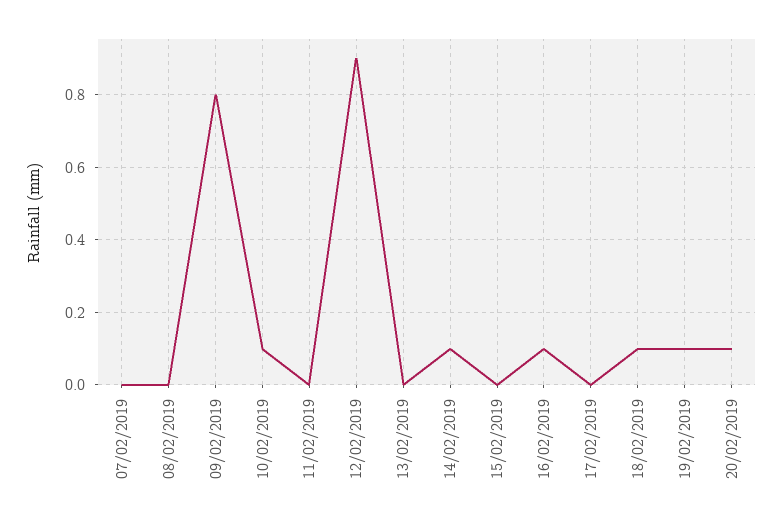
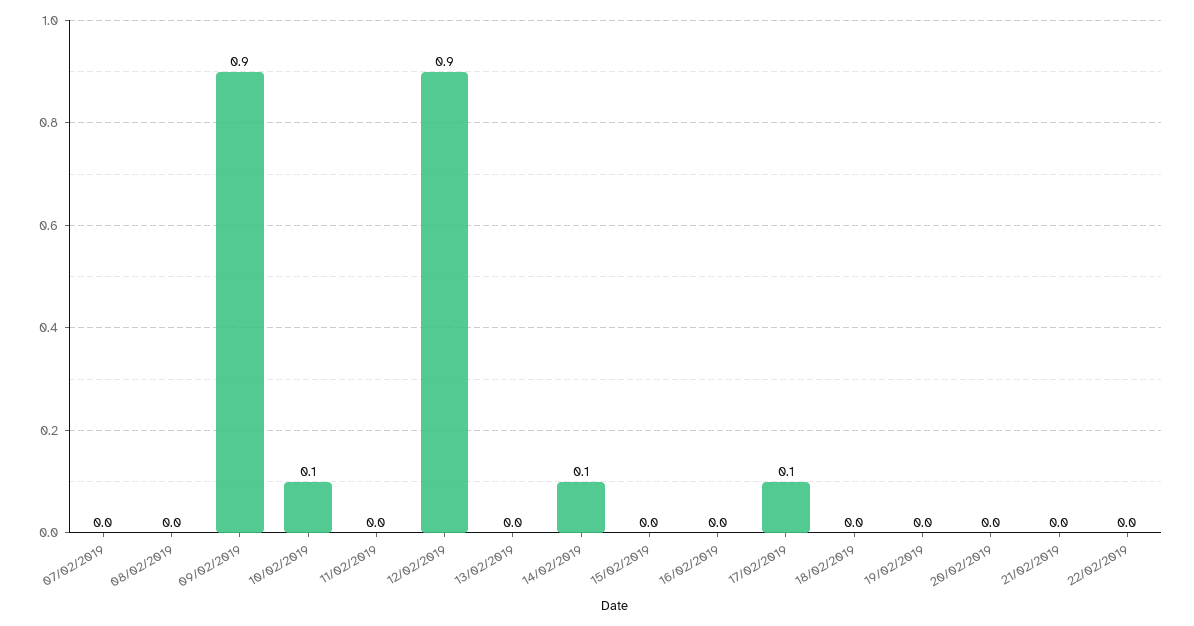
09/02/2019: 0.8 -> 0.9
16/02/2019: 0.1 -> 0
17/02/2019: 0 -> 0.1
18/02/2019: 0.1 -> 0
19/02/2019: 0.1 -> 0
20/02/2019: 0.1 -> 0
21/02/2019: none -> 0
22/02/2019: none -> 0

